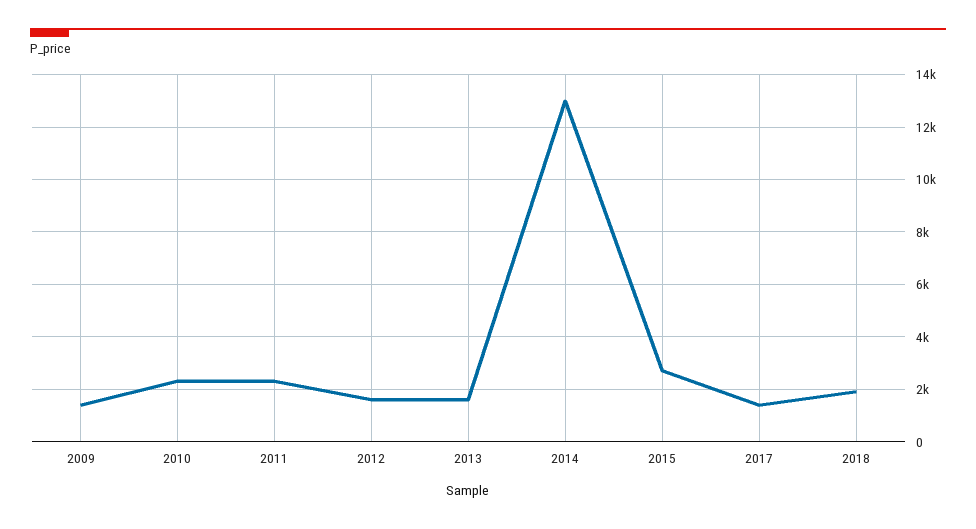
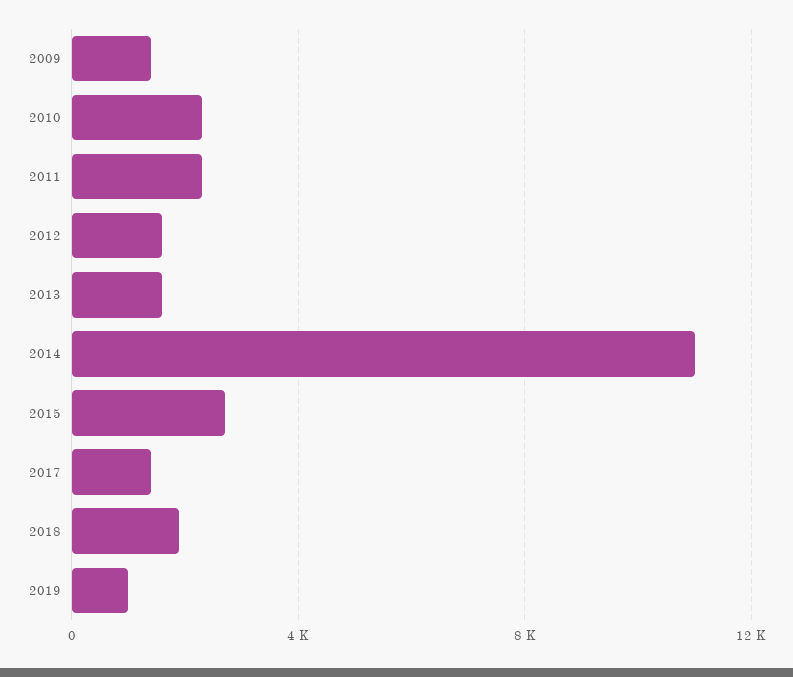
2014: 13000 -> 11000
2019: none -> 1000

